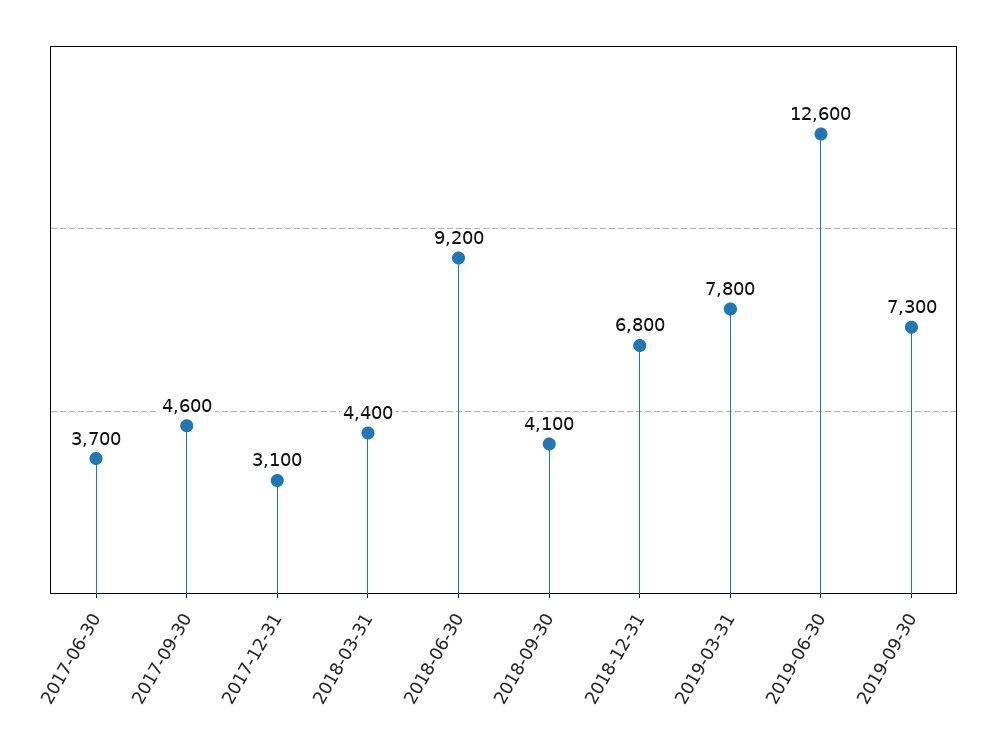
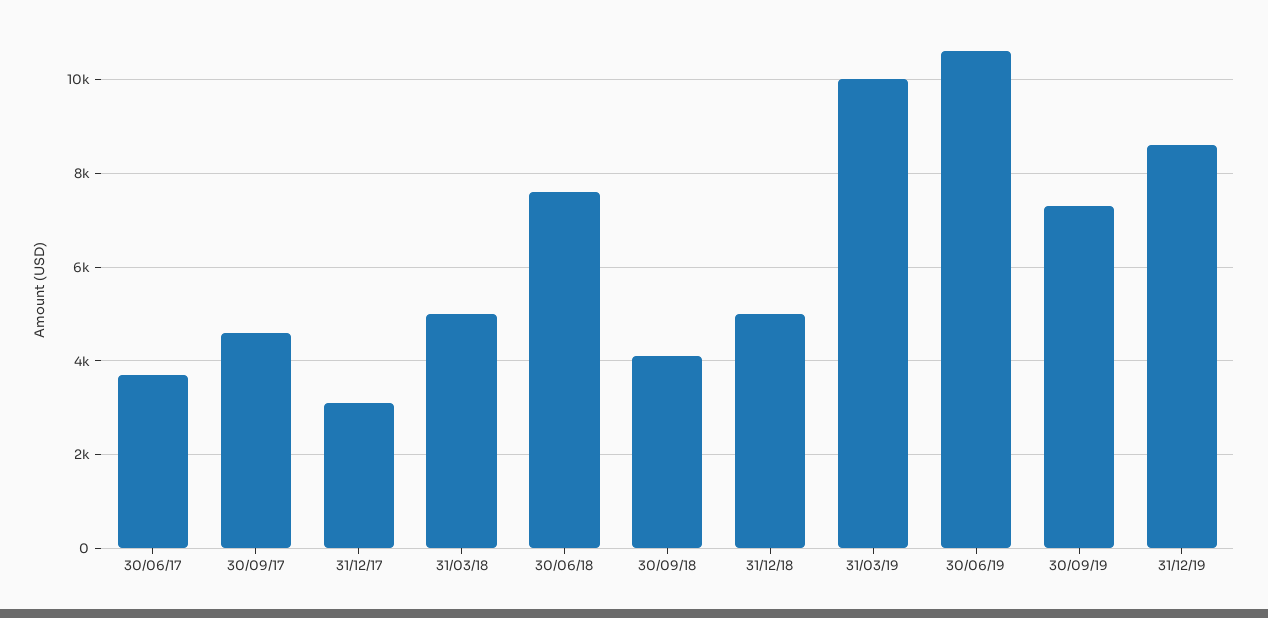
2018-03-31: 4400 -> 5000
2018-06-30: 9200 -> 7600
2018-12-31: 6800 -> 5000
2019-03-31: 7800 -> 10000
2019-06-30: 12600 -> 10600
31/12/19: none -> 8600

